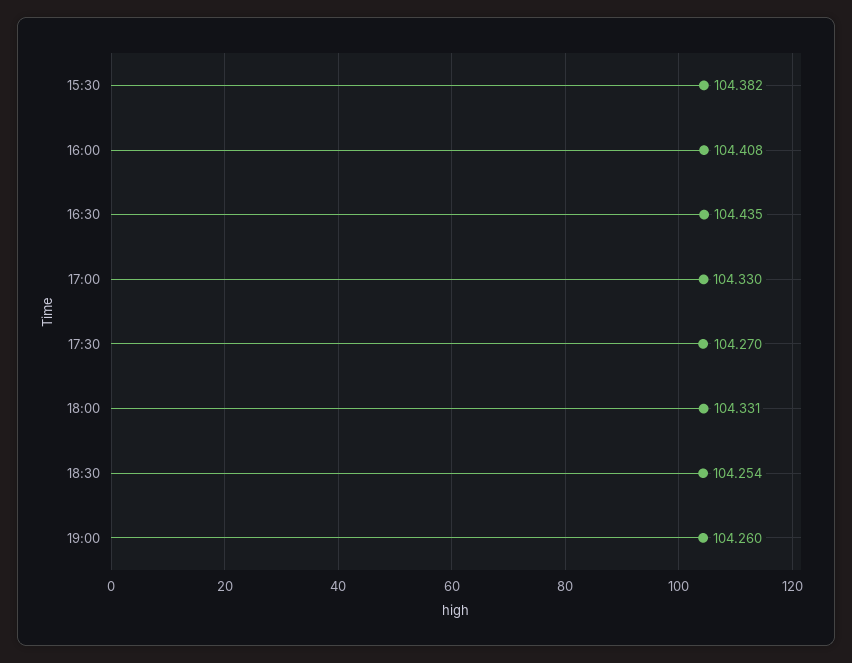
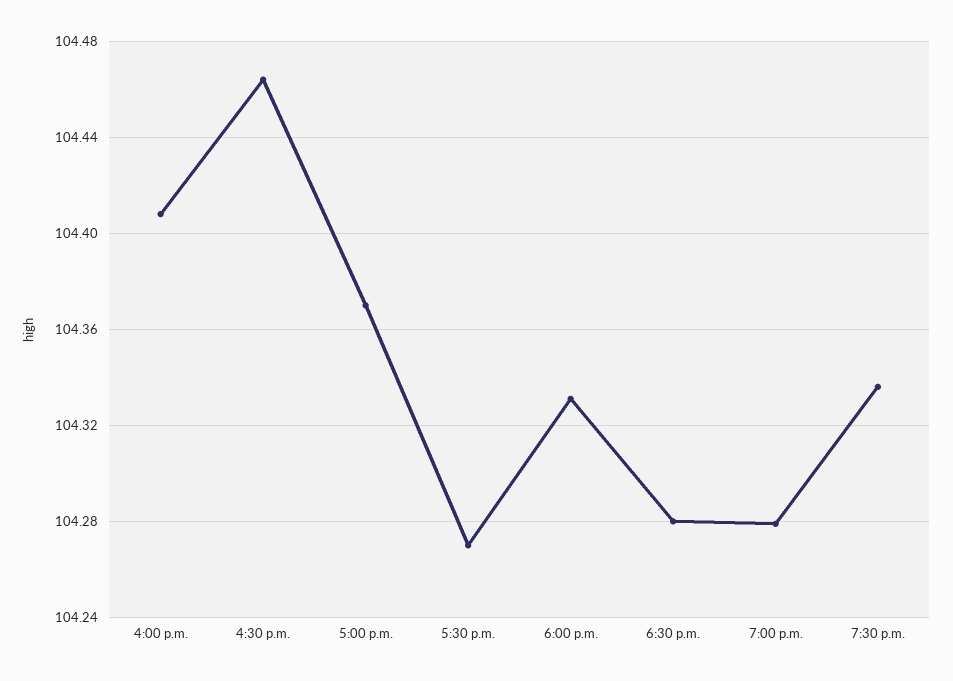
15:30: 104.382 -> none
16:30: 104.435 -> 104.465
17:00: 104.33 -> 104.37
18:30: 104.254 -> 104.28
19:00: 104.26 -> 104.28
7:30 p.m.: none -> 104.335

